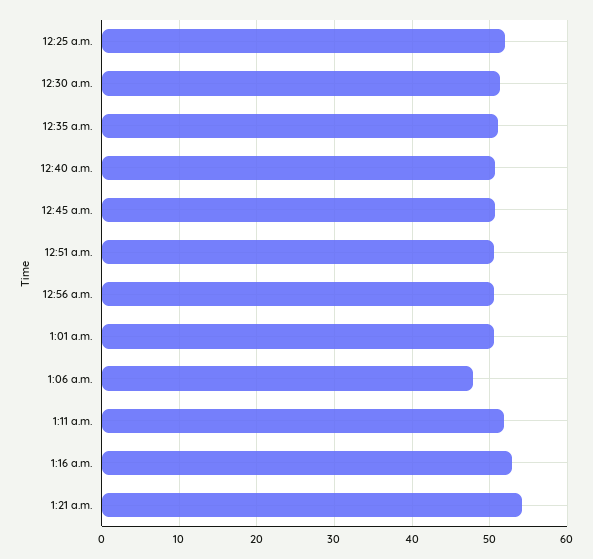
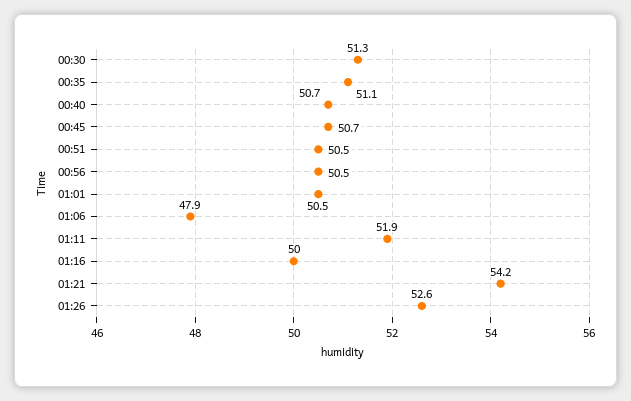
12:25 a.m.: 52 -> none
1:16 a.m.: 53 -> 50
01:26: none -> 52.6

